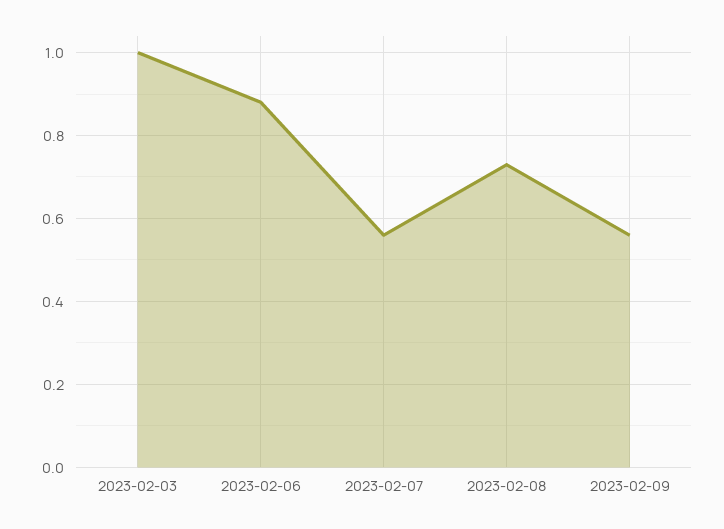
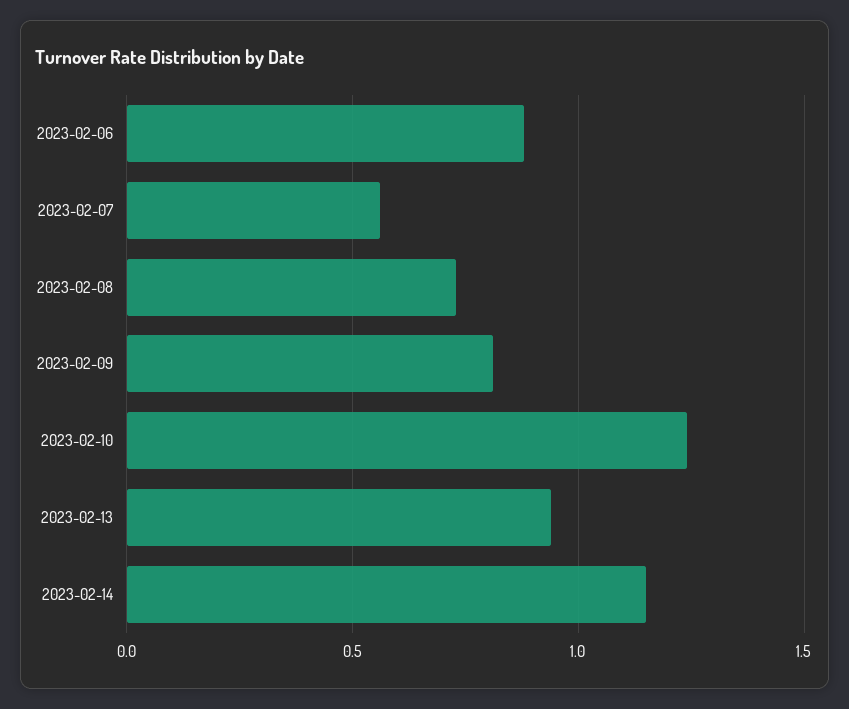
2023-02-03: 1 -> none
2023-02-09: 0.55 -> 0.8
2023-02-10: none -> 1.25
2023-02-13: none -> 0.95
2023-02-14: none -> 1.15

